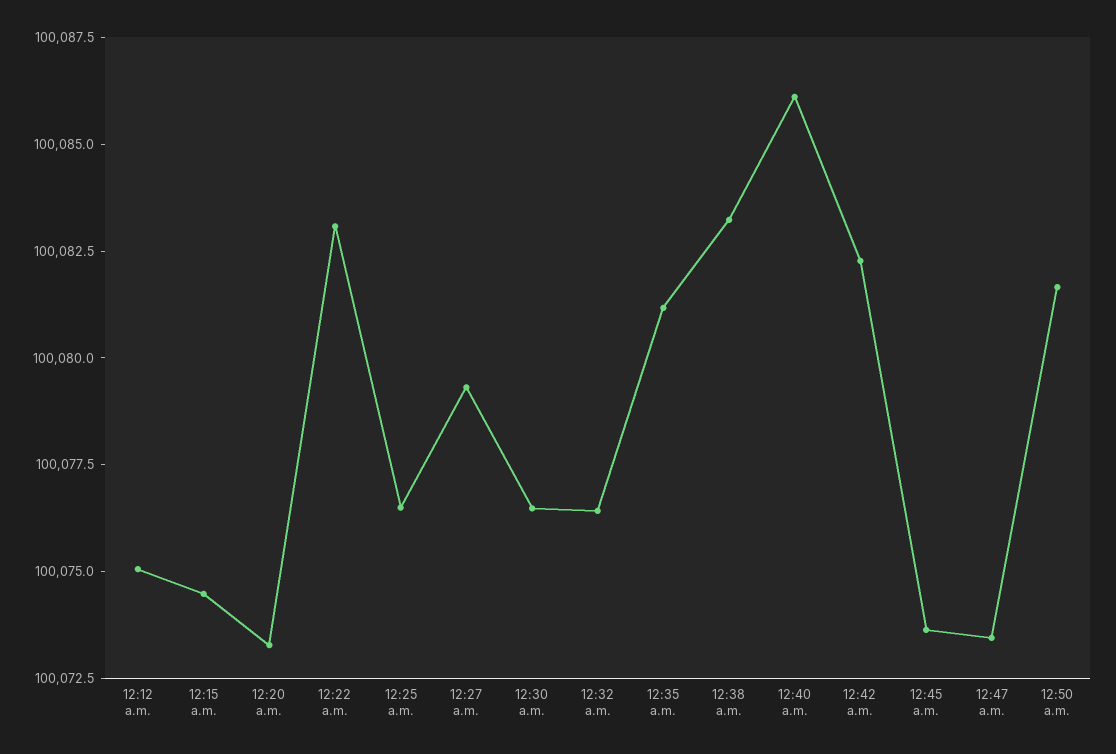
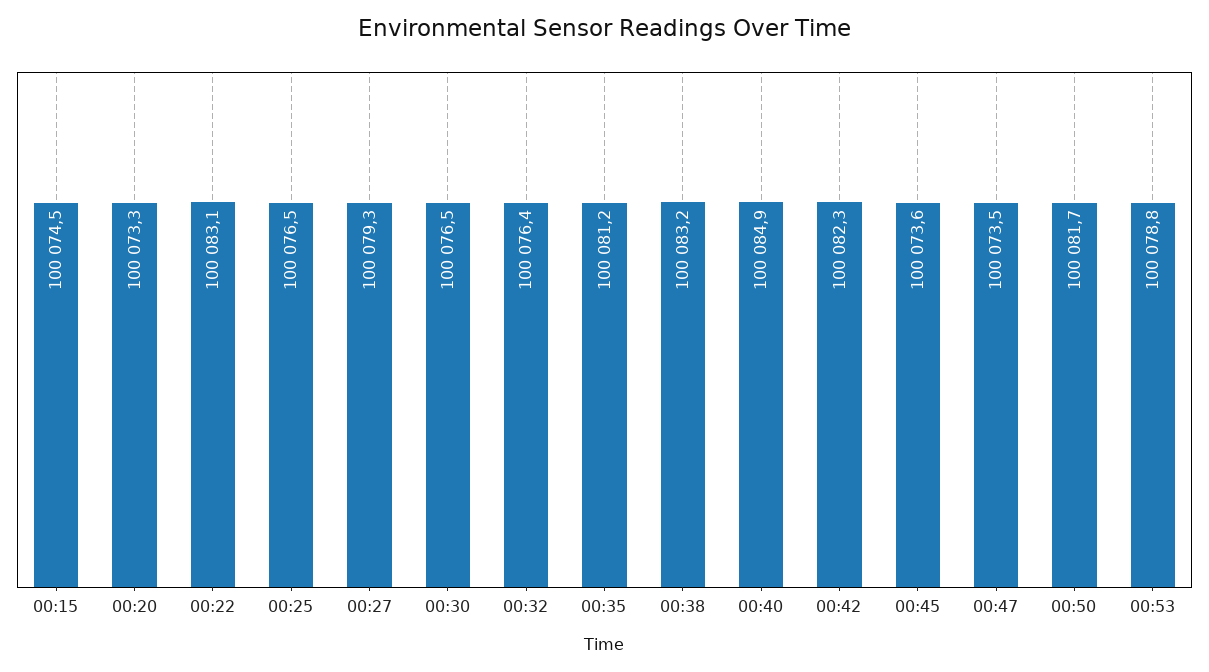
12:12 a.m.: 100075 -> none
12:40 a.m.: 100086 -> 100084.9
00:53: none -> 100078.8

